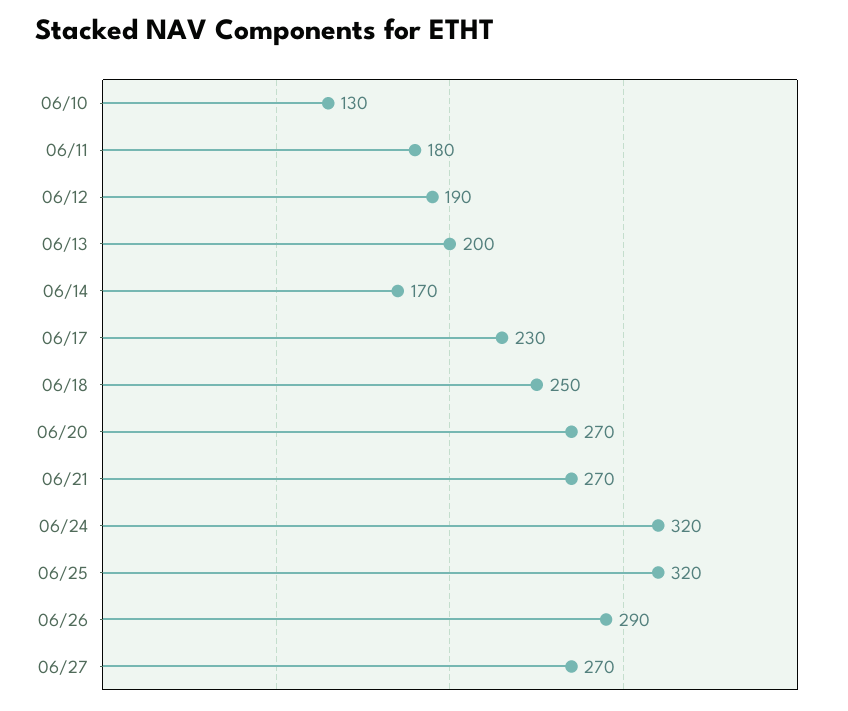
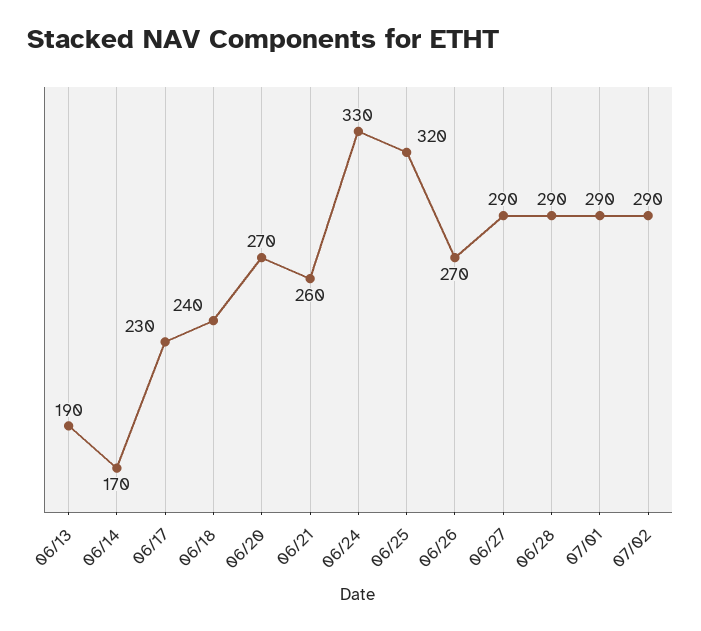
06/10: 130 -> none
06/11: 180 -> none
06/12: 190 -> none
06/13: 200 -> 190
06/18: 250 -> 240
06/21: 270 -> 260
06/24: 320 -> 330
06/26: 290 -> 270
06/27: 270 -> 290
06/28: none -> 290
07/01: none -> 290
07/02: none -> 290

